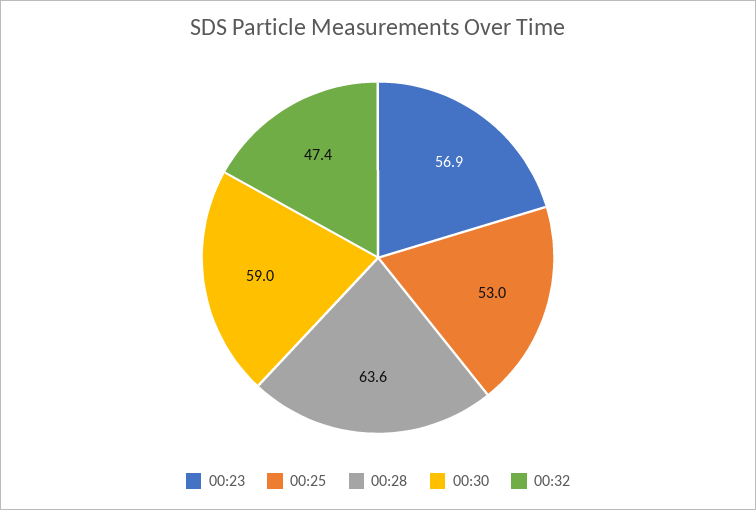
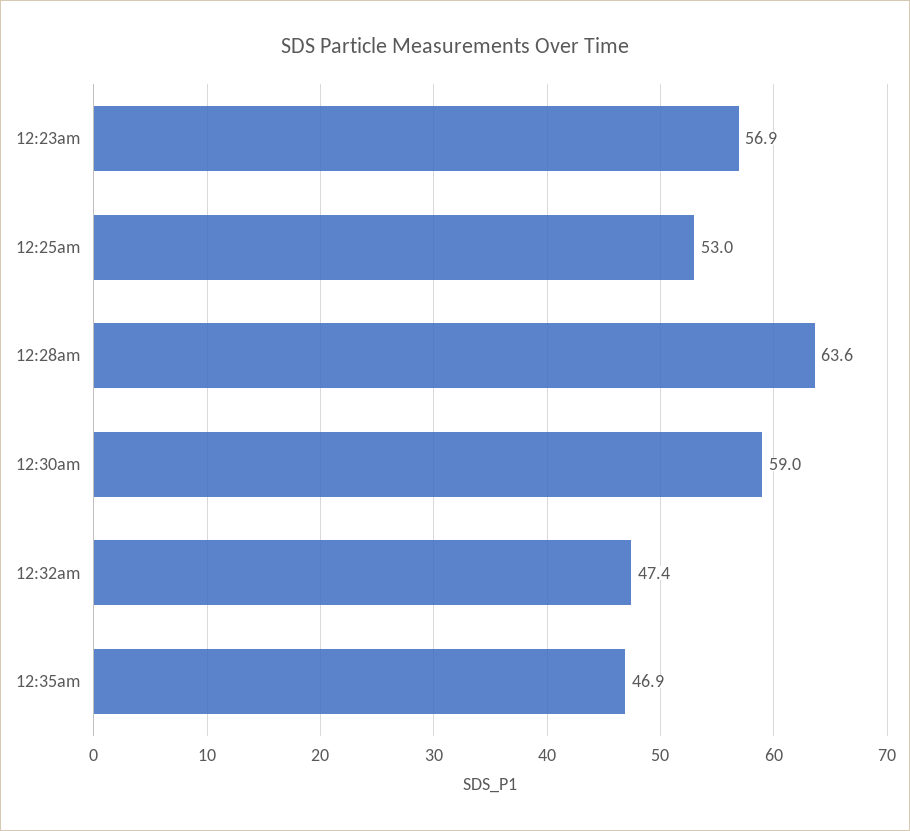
12:35am: none -> 46.9

